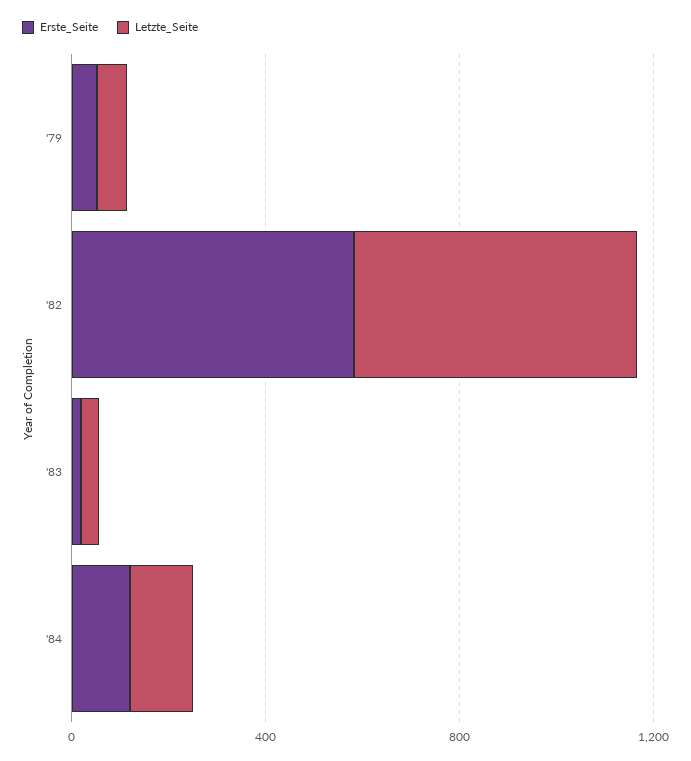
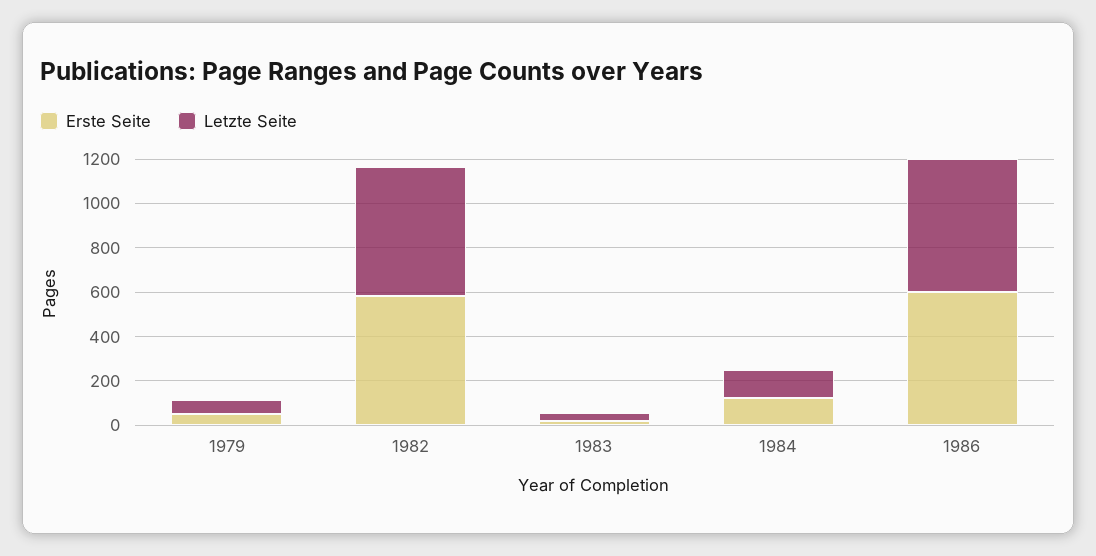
Erste_Seite, 1986: none -> 600
Letzte_Seite, 1986: none -> 600

